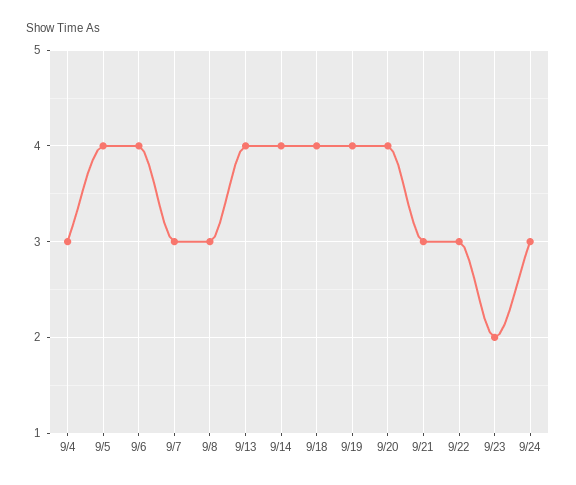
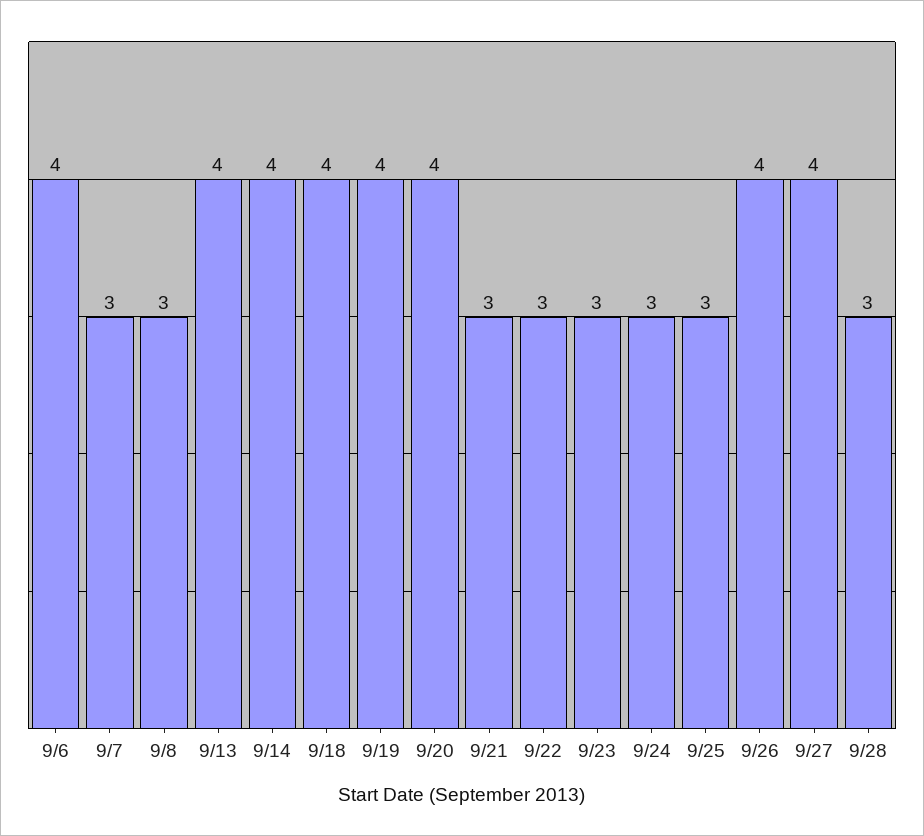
9/4: 3 -> none
9/5: 4 -> none
9/23: 2 -> 3
9/25: none -> 3
9/26: none -> 4
9/27: none -> 4
9/28: none -> 3

